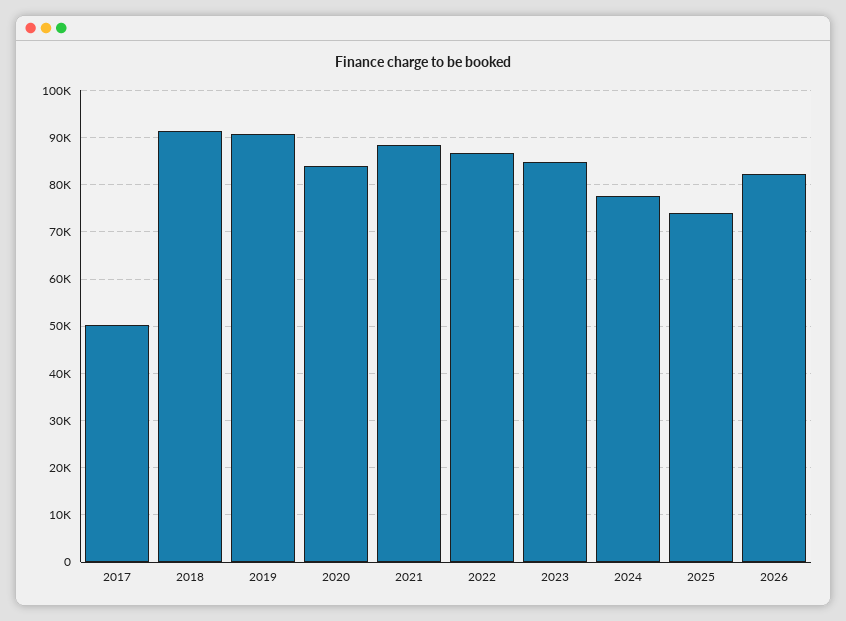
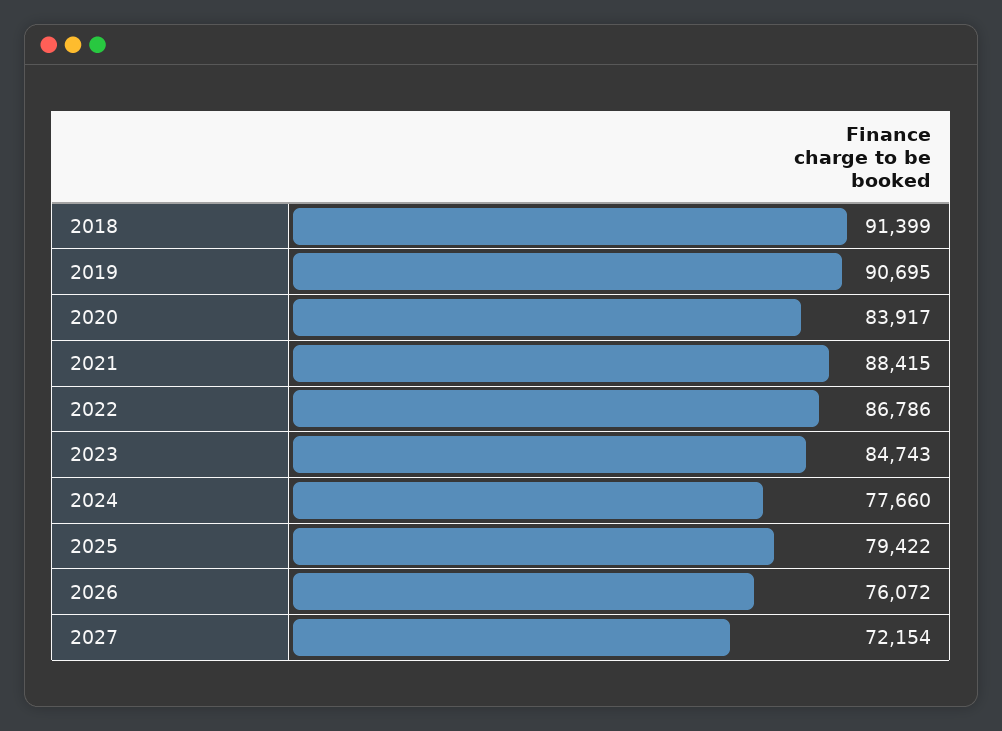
2017: 50000 -> none
2025: 74000 -> 79422
2026: 82000 -> 76072
2027: none -> 72154

